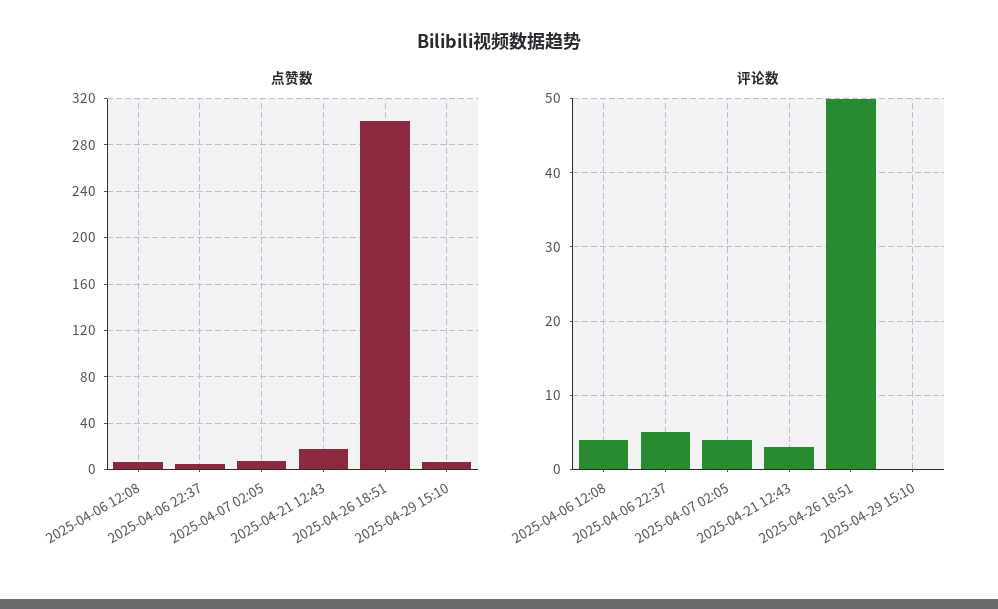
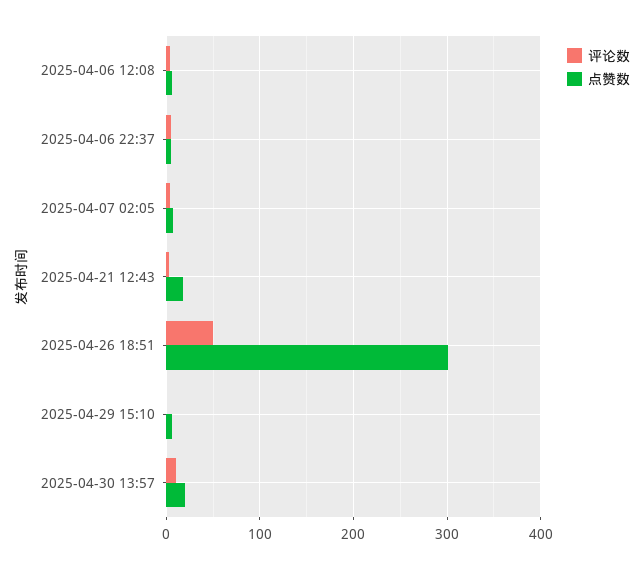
评论数, 2025-04-30 13:57: none -> 10
点赞数, 2025-04-30 13:57: none -> 20

